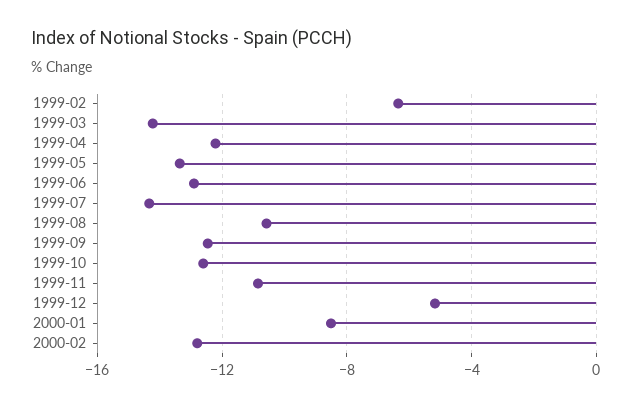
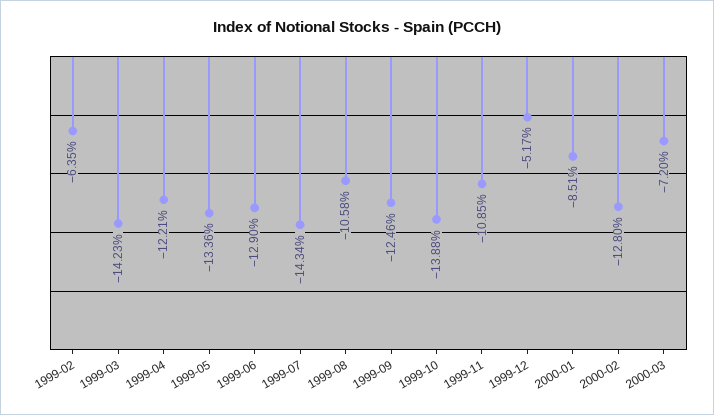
1999-10: -12.5 -> -13.88
2000-03: none -> -7.2

